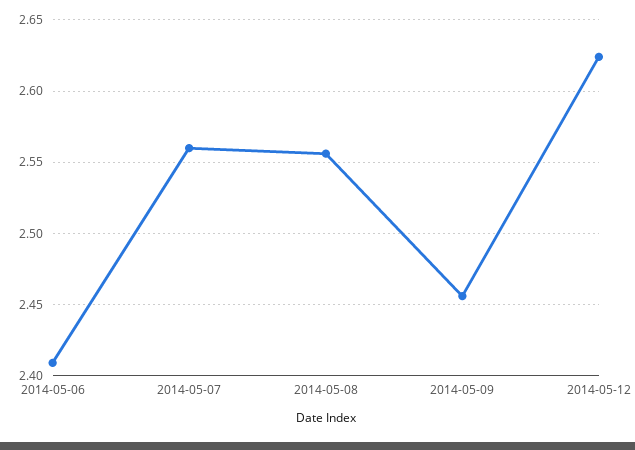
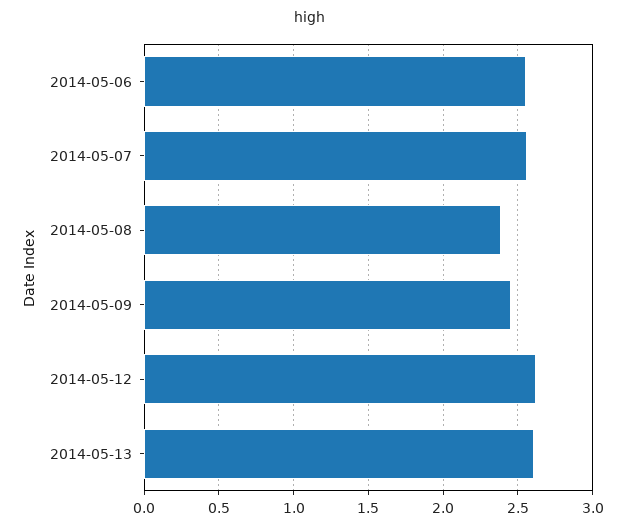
2014-05-06: 2.41 -> 2.55
2014-05-08: 2.555 -> 2.4
2014-05-13: none -> 2.6

